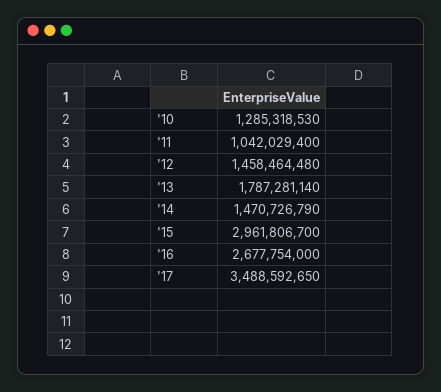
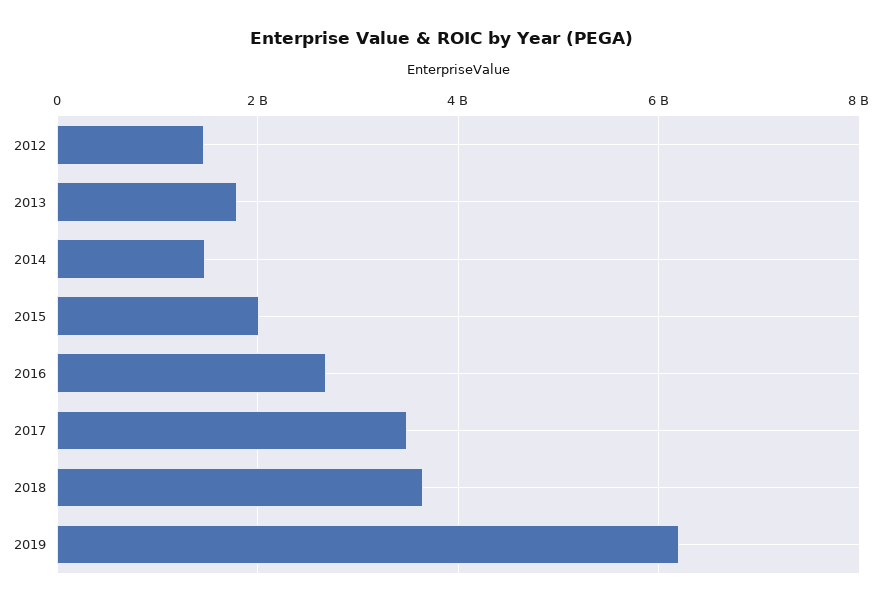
'10: 1285318530 -> none
'11: 1042029400 -> none
'15: 2961806700 -> 2000000000
2018: none -> 3600000000
2019: none -> 6200000000

